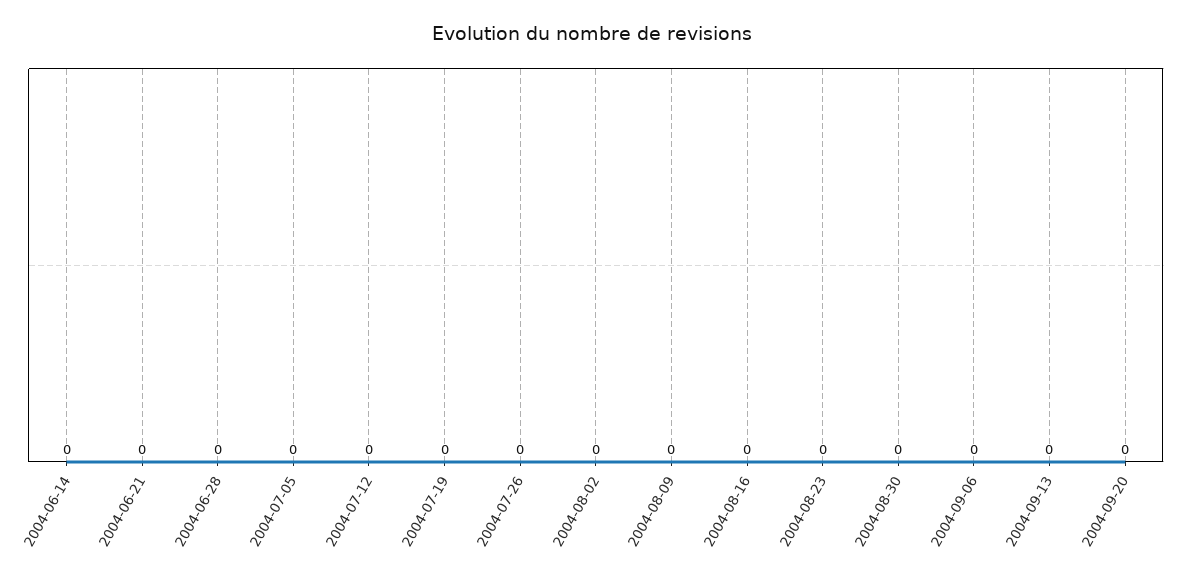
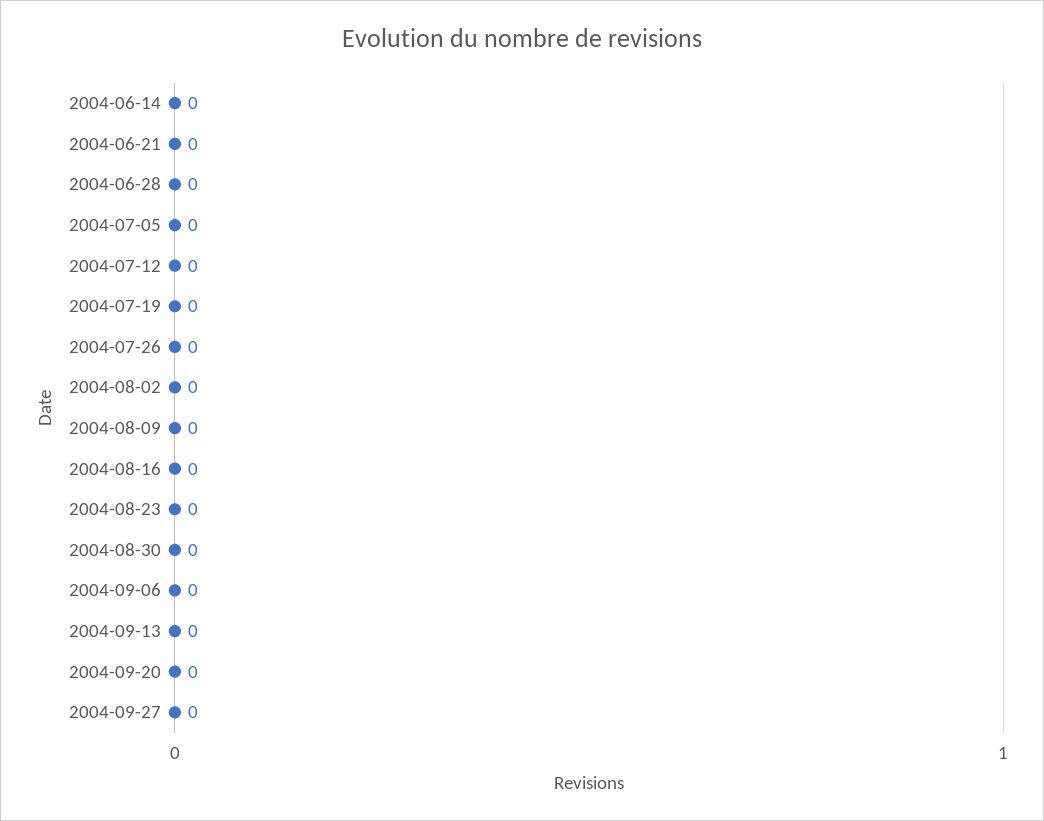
2004-09-27: none -> 0

